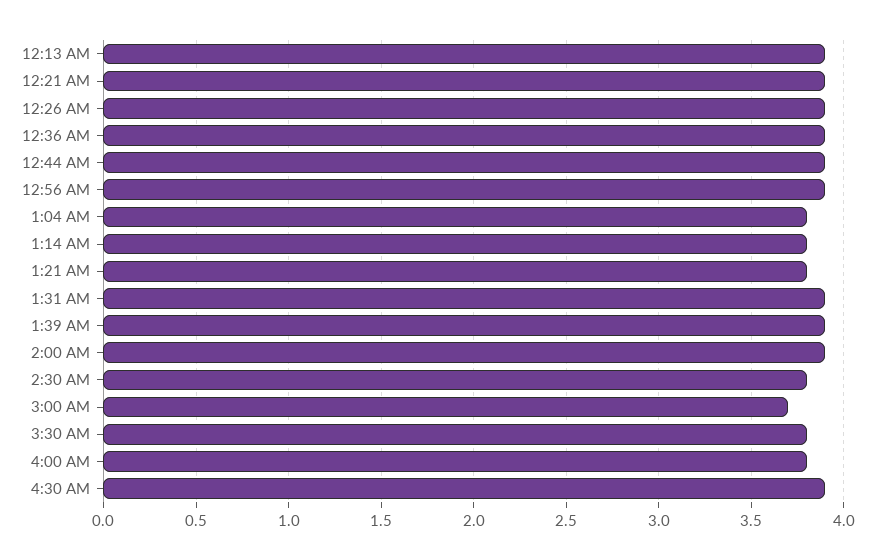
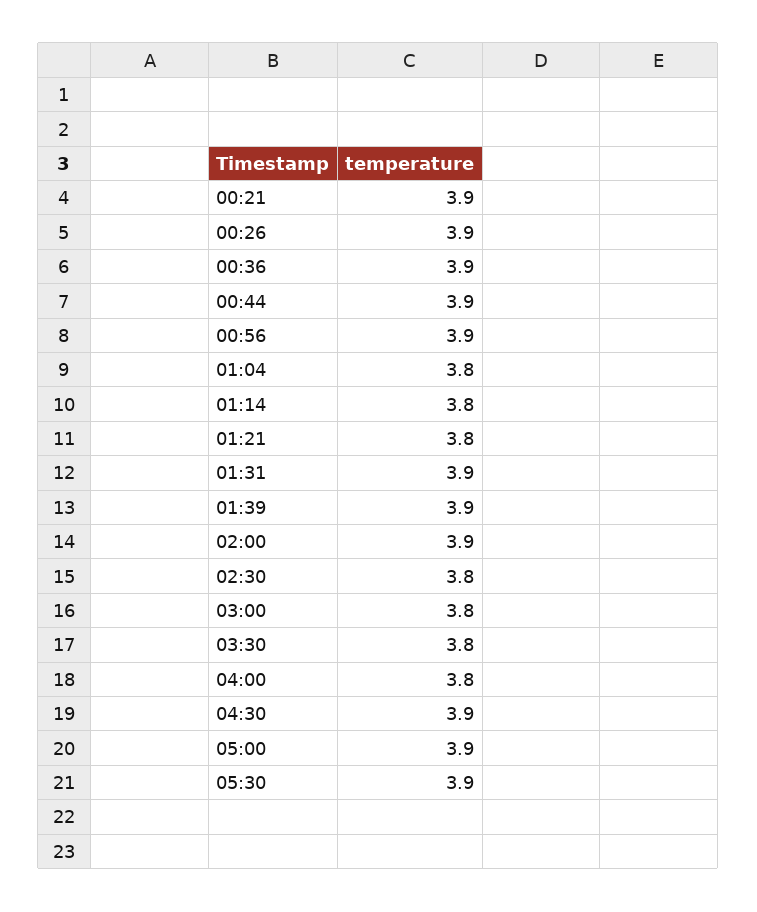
12:13 AM: 3.9 -> none
3:00 AM: 3.7 -> 3.8
05:00: none -> 3.9
05:30: none -> 3.9

